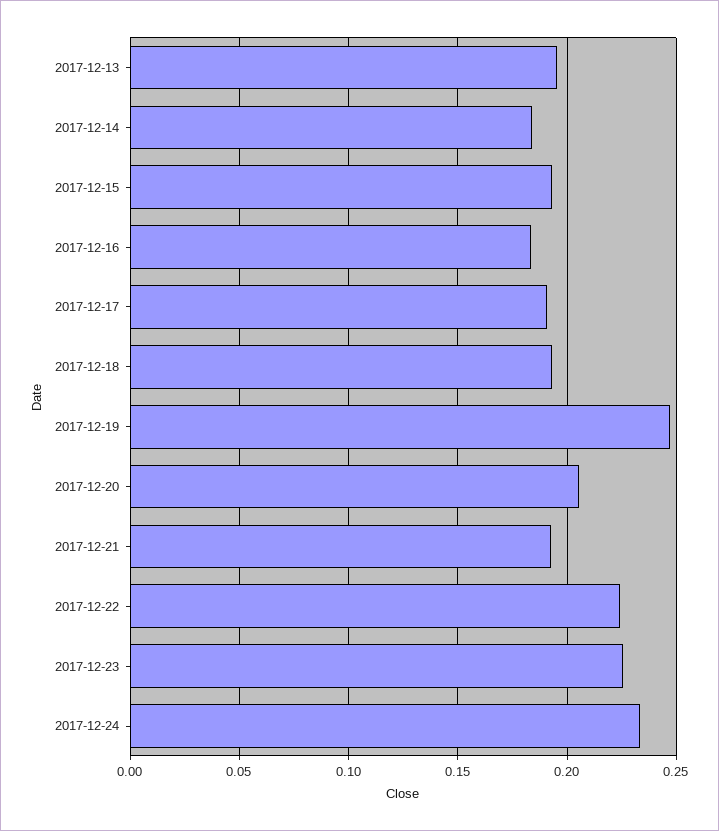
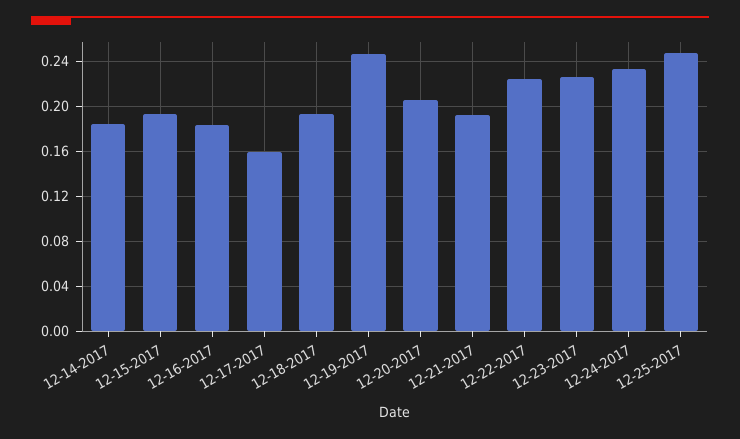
2017-12-13: 0.195 -> none
2017-12-17: 0.19 -> 0.16
12-25-2017: none -> 0.25

